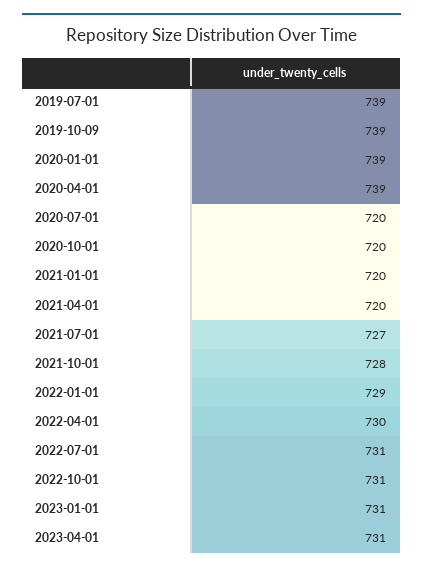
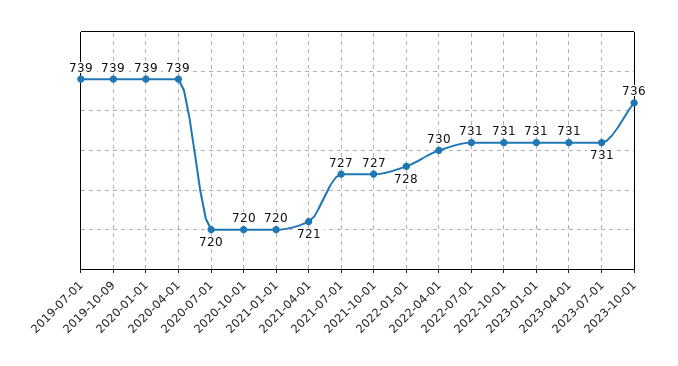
2021-04-01: 720 -> 721
2021-10-01: 728 -> 727
2022-01-01: 729 -> 728
2023-07-01: none -> 731
2023-10-01: none -> 736

